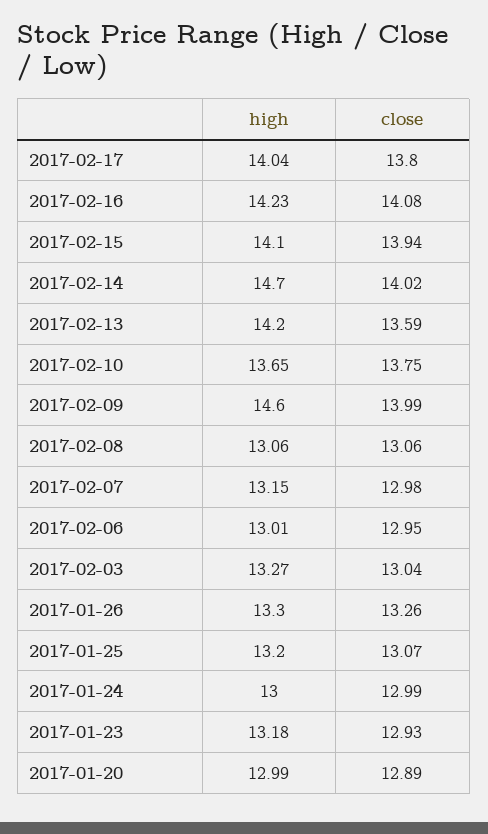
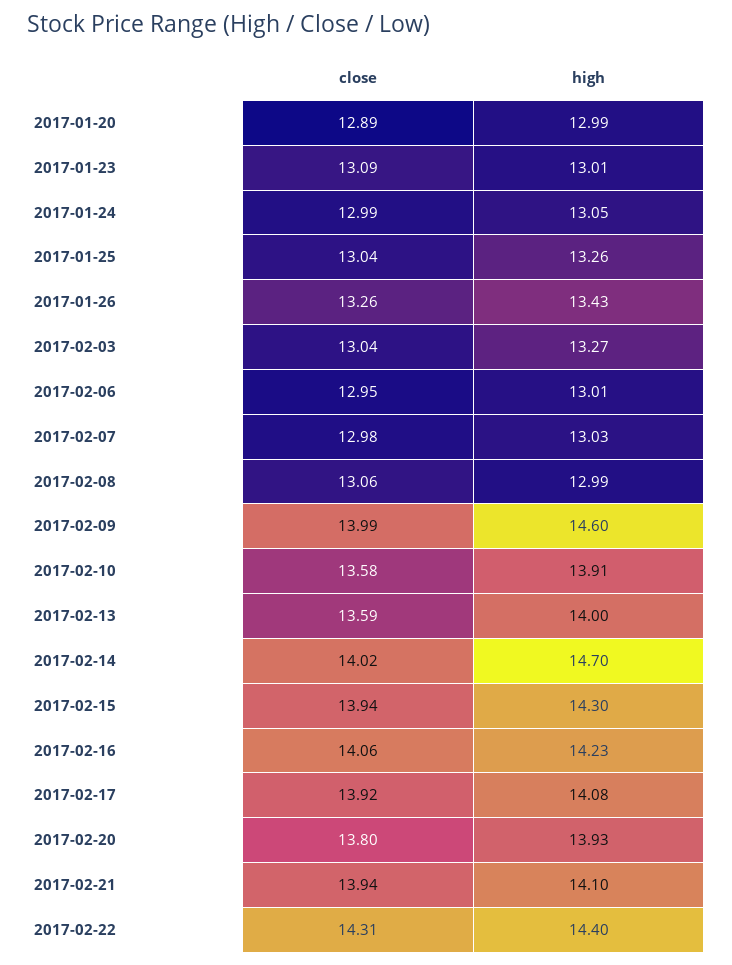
high, 2017-02-17: 14.04 -> 14.08
close, 2017-02-17: 13.8 -> 13.92
close, 2017-02-16: 14.08 -> 14.06
high, 2017-02-15: 14.1 -> 14.3
high, 2017-02-13: 14.2 -> 14
high, 2017-02-10: 13.65 -> 13.91
close, 2017-02-10: 13.75 -> 13.58
high, 2017-02-08: 13.06 -> 12.99
high, 2017-02-07: 13.15 -> 13.03
high, 2017-01-26: 13.3 -> 13.43
high, 2017-01-25: 13.2 -> 13.26
close, 2017-01-25: 13.07 -> 13.04
high, 2017-01-24: 13 -> 13.05
high, 2017-01-23: 13.18 -> 13.01
close, 2017-01-23: 12.93 -> 13.09
close, 2017-02-20: none -> 13.8
high, 2017-02-20: none -> 13.93
close, 2017-02-21: none -> 13.94
high, 2017-02-21: none -> 14.1
close, 2017-02-22: none -> 14.31
high, 2017-02-22: none -> 14.4

